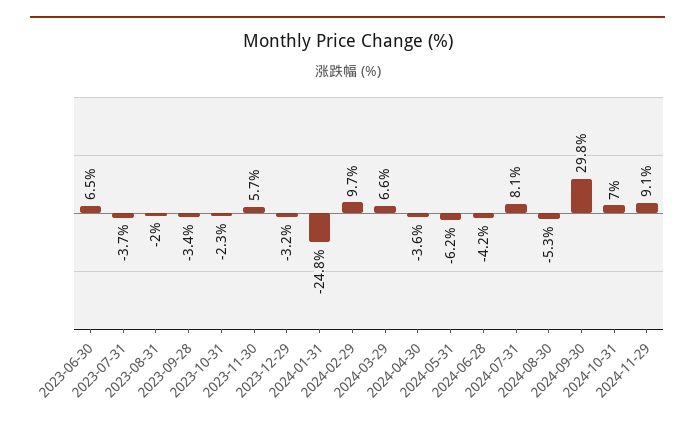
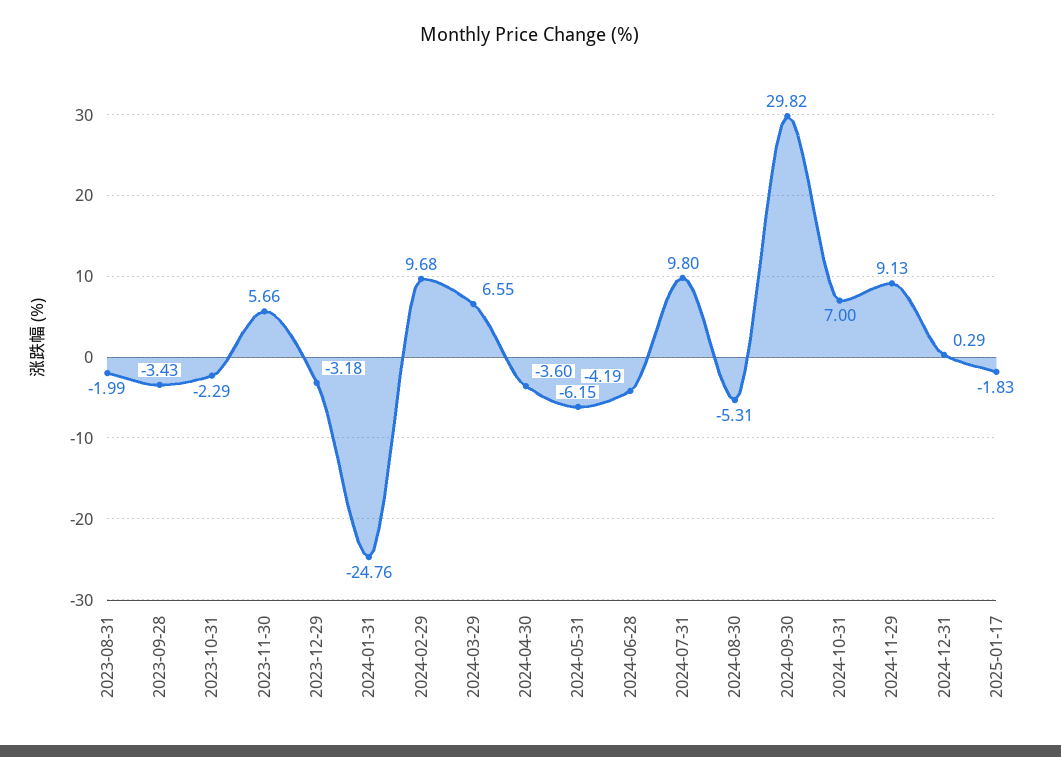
2023-06-30: 6.5 -> none
2023-07-31: -3.7 -> none
2024-07-31: 8.1 -> 9.8
2024-12-31: none -> 0.29
2025-01-17: none -> -1.83

